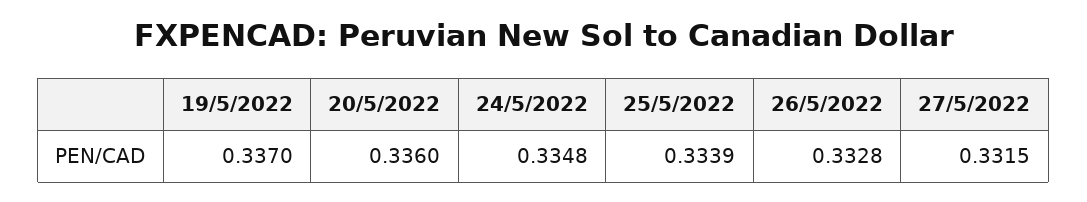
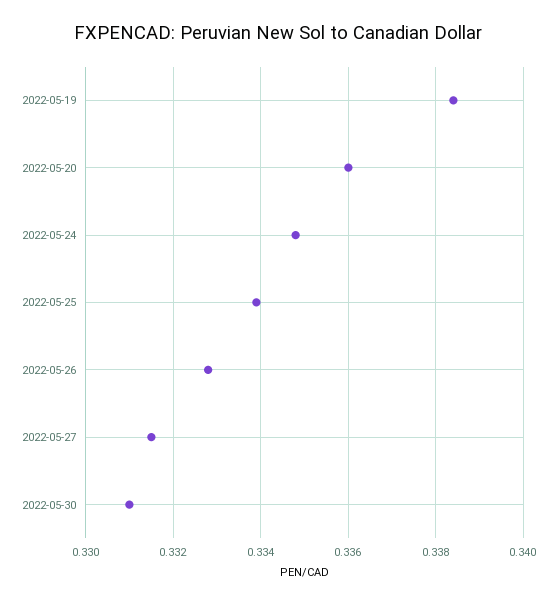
19/5/2022: 0.337 -> 0.3385
2022-05-30: none -> 0.331

